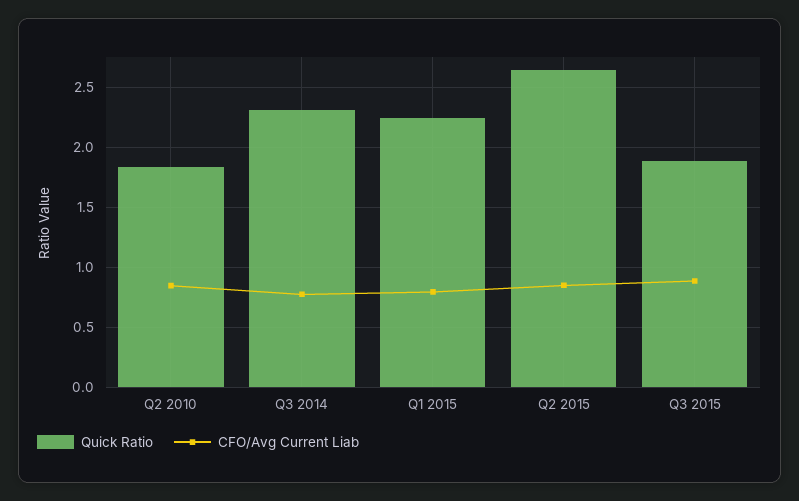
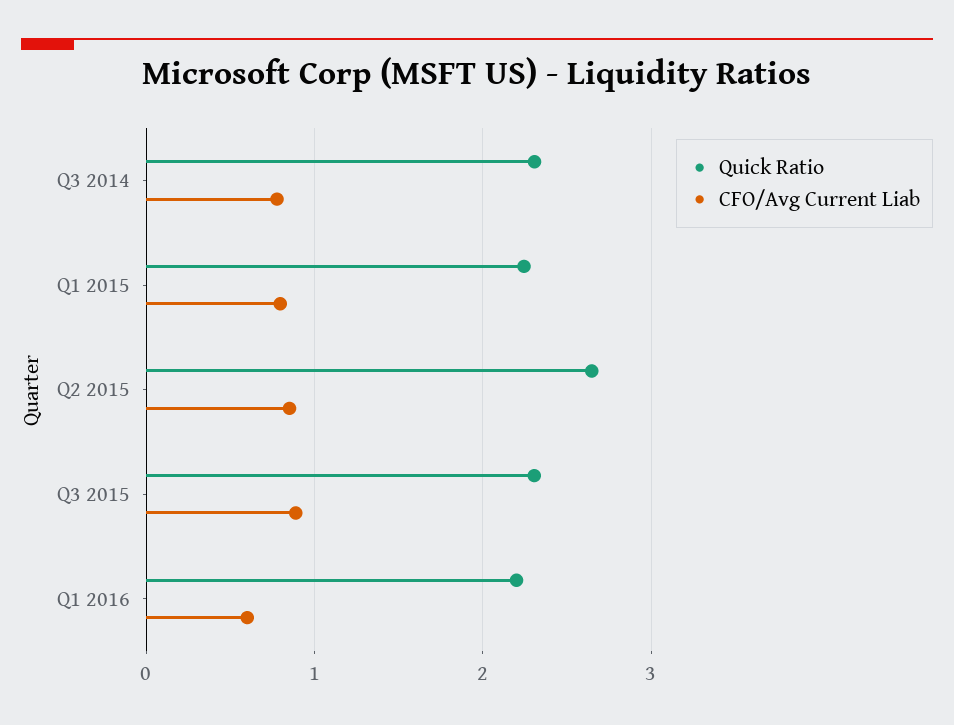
Quick Ratio, Q2 2010: 1.85 -> none
CFO/Avg Current Liab, Q2 2010: 0.85 -> none
Quick Ratio, Q3 2015: 1.9 -> 2.3
Quick Ratio, Q1 2016: none -> 2.2
CFO/Avg Current Liab, Q1 2016: none -> 0.6

